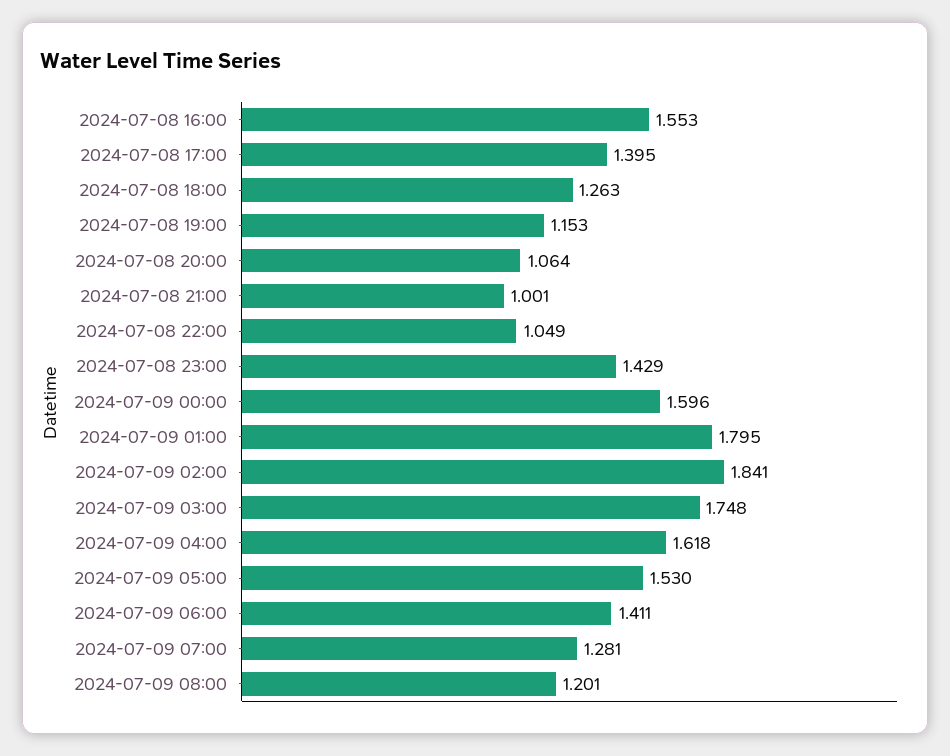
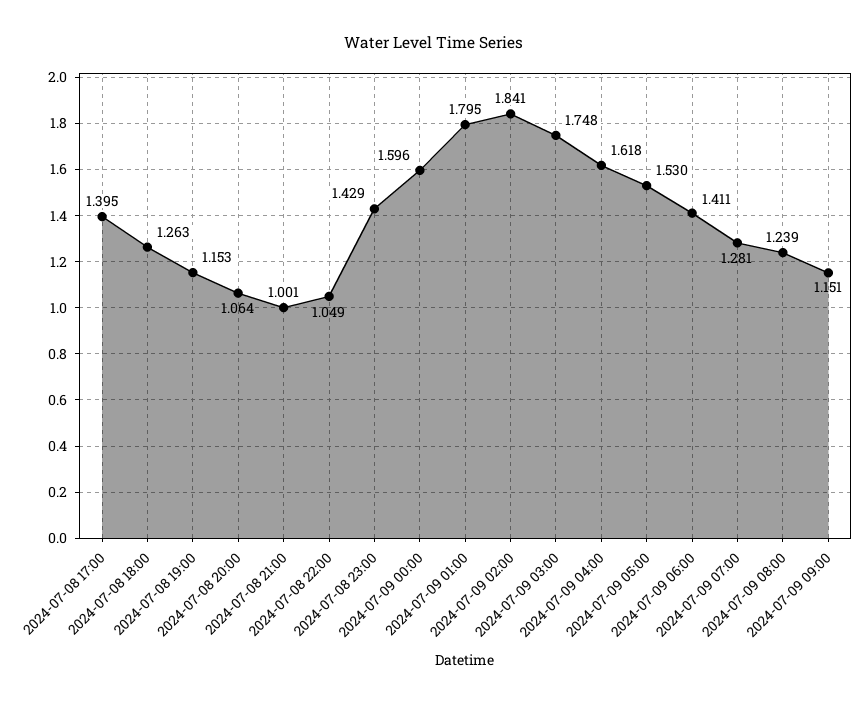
2024-07-08 16:00: 1.553 -> none
2024-07-09 08:00: 1.201 -> 1.239
2024-07-09 09:00: none -> 1.151

